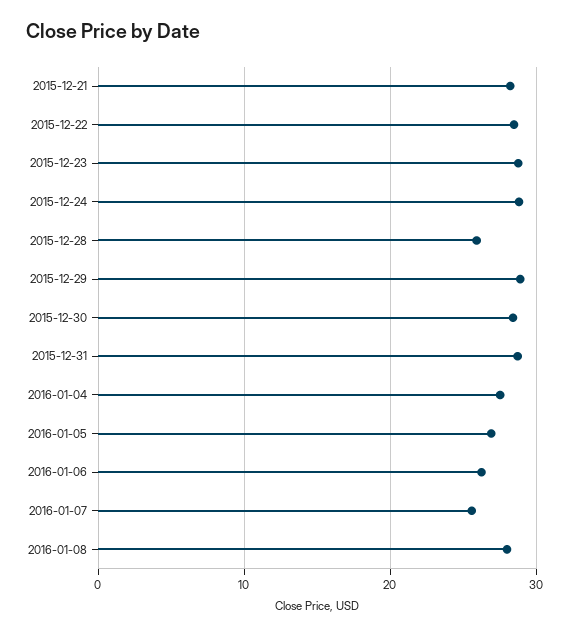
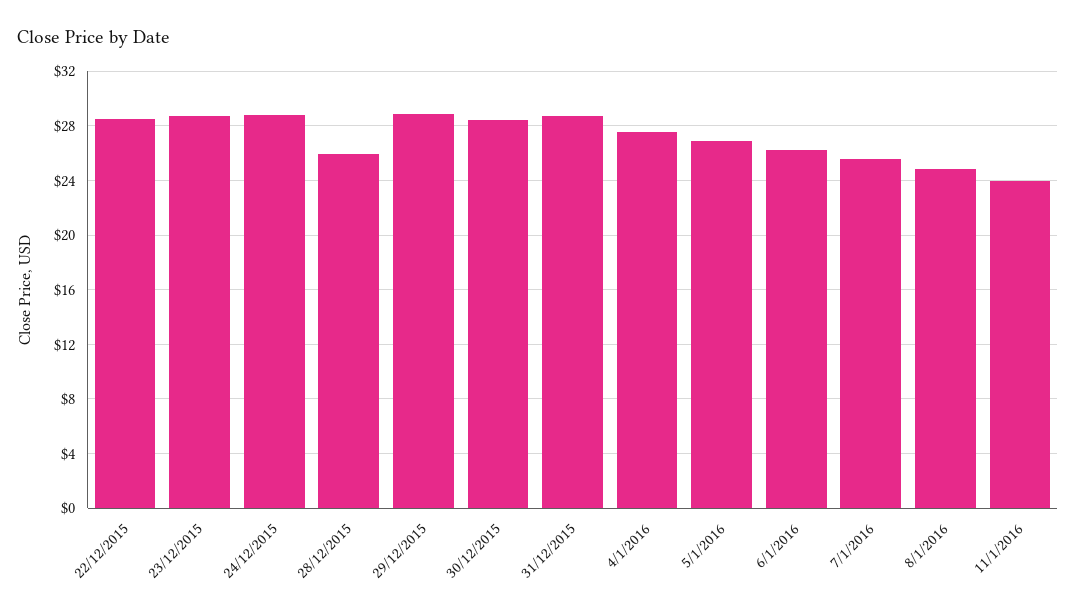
2015-12-21: 28 -> none
2016-01-08: 28 -> 25
11/1/2016: none -> 24

